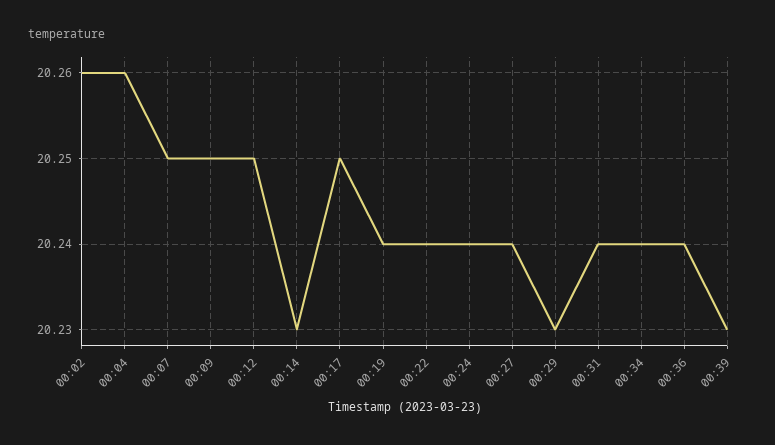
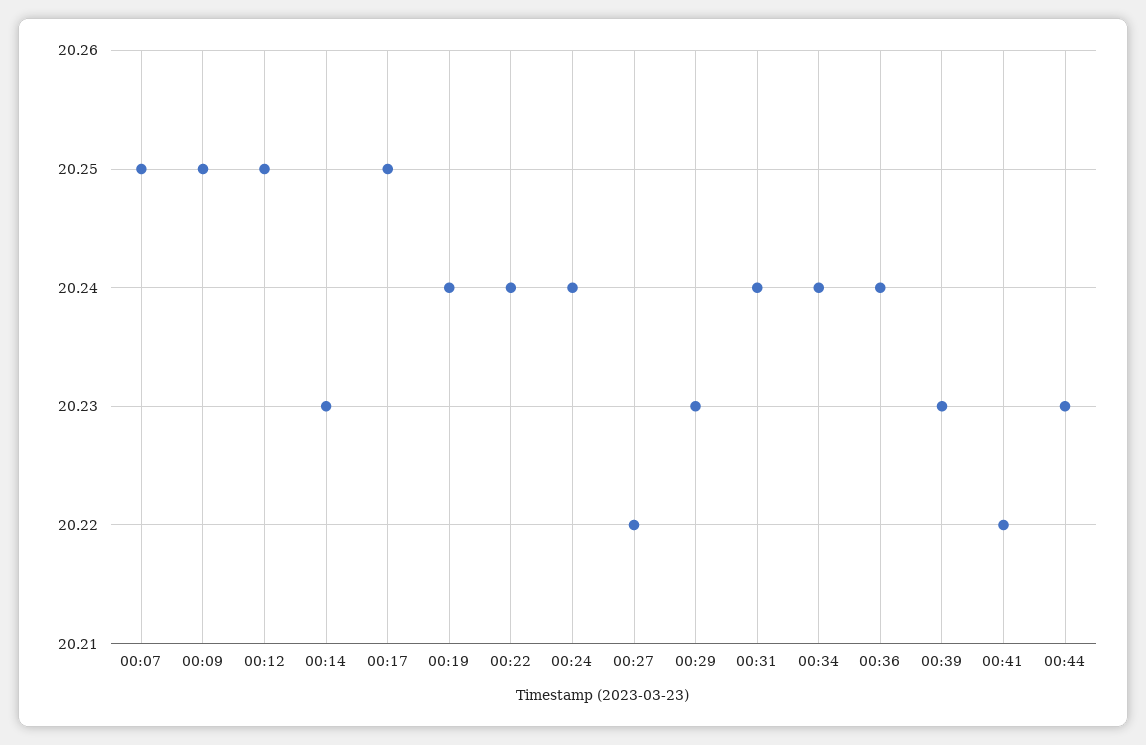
00:02: 20.26 -> none
00:04: 20.26 -> none
00:27: 20.24 -> 20.22
00:41: none -> 20.22
00:44: none -> 20.23

